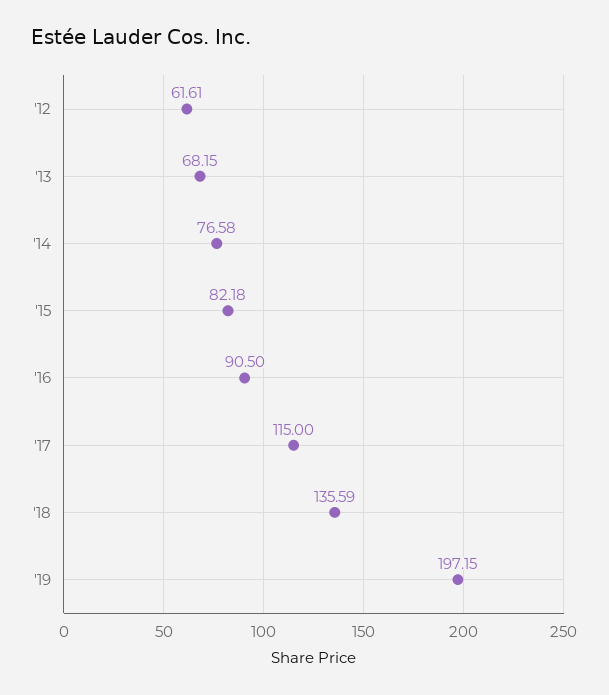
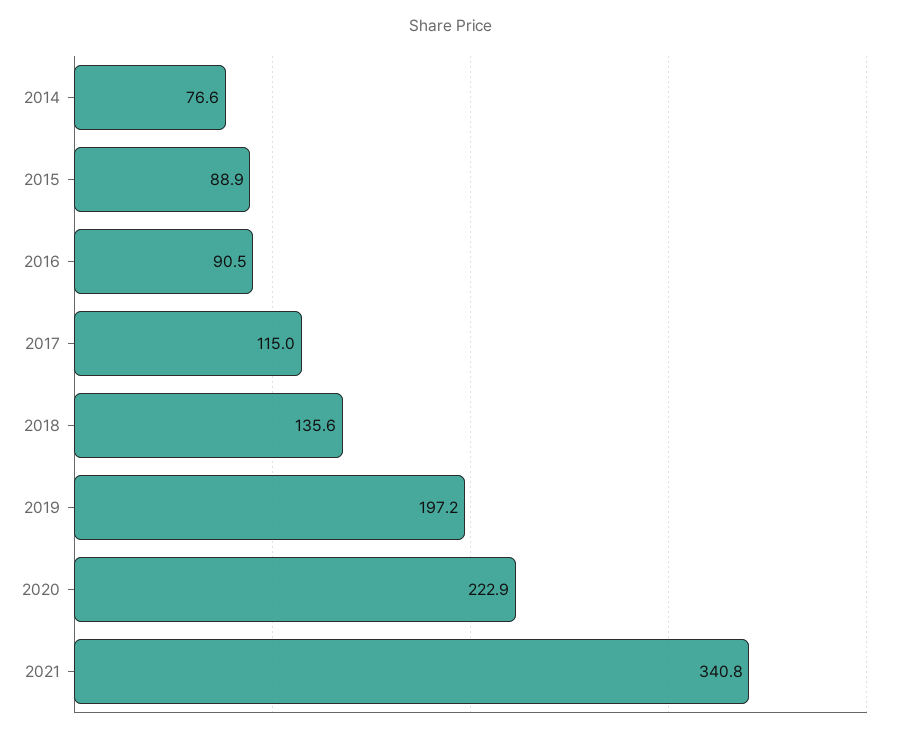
'12: 61.61 -> none
'13: 68.15 -> none
'15: 82.18 -> 88.9
2020: none -> 222.9
2021: none -> 340.8

